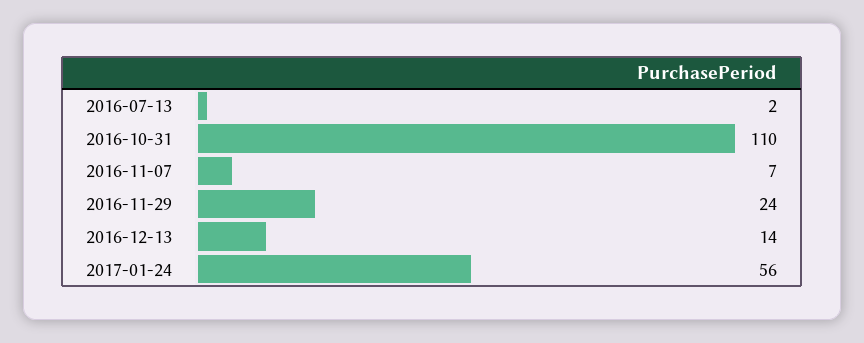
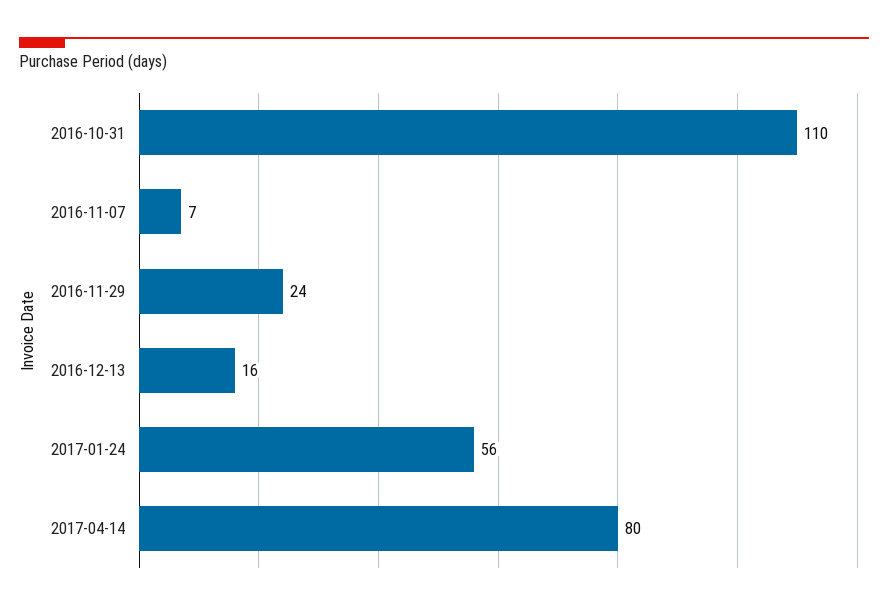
2016-07-13: 2 -> none
2016-12-13: 14 -> 16
2017-04-14: none -> 80

